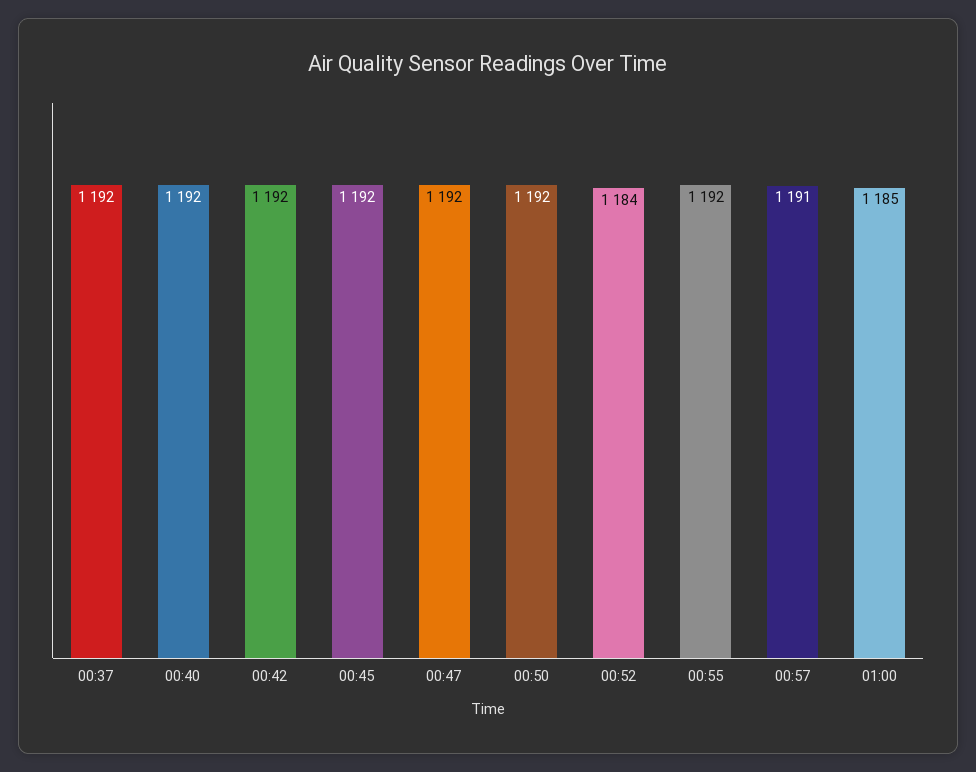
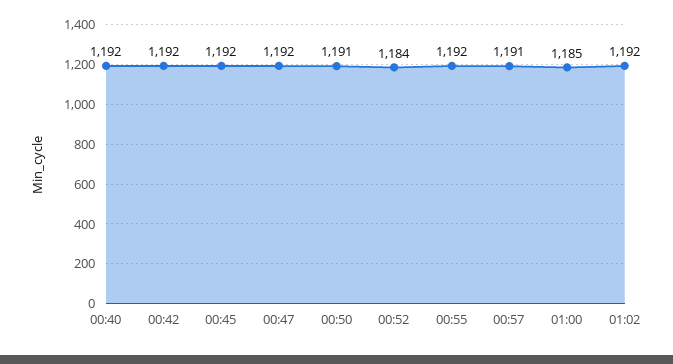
00:37: 1192 -> none
00:50: 1192 -> 1191
01:02: none -> 1192

